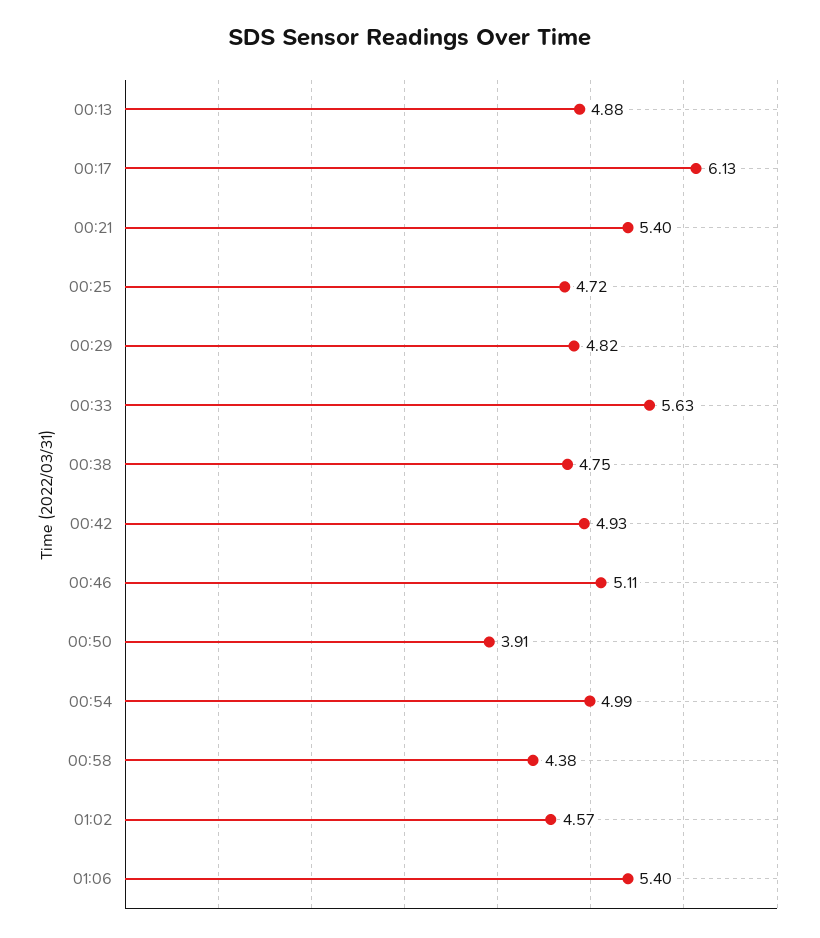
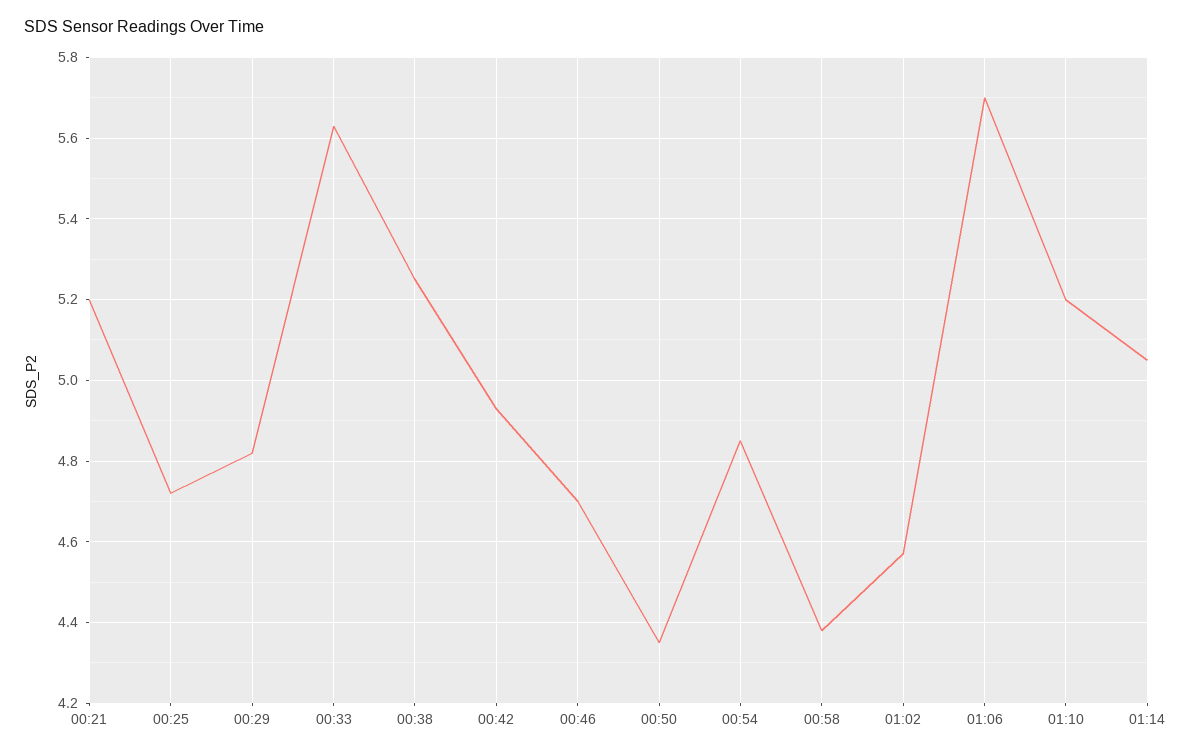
00:13: 4.88 -> none
00:17: 6.13 -> none
00:21: 5.4 -> 5.2
00:38: 4.75 -> 5.25
00:46: 5.11 -> 4.7
00:50: 3.91 -> 4.35
00:54: 4.99 -> 4.85
01:06: 5.4 -> 5.7
01:10: none -> 5.2
01:14: none -> 5.05

